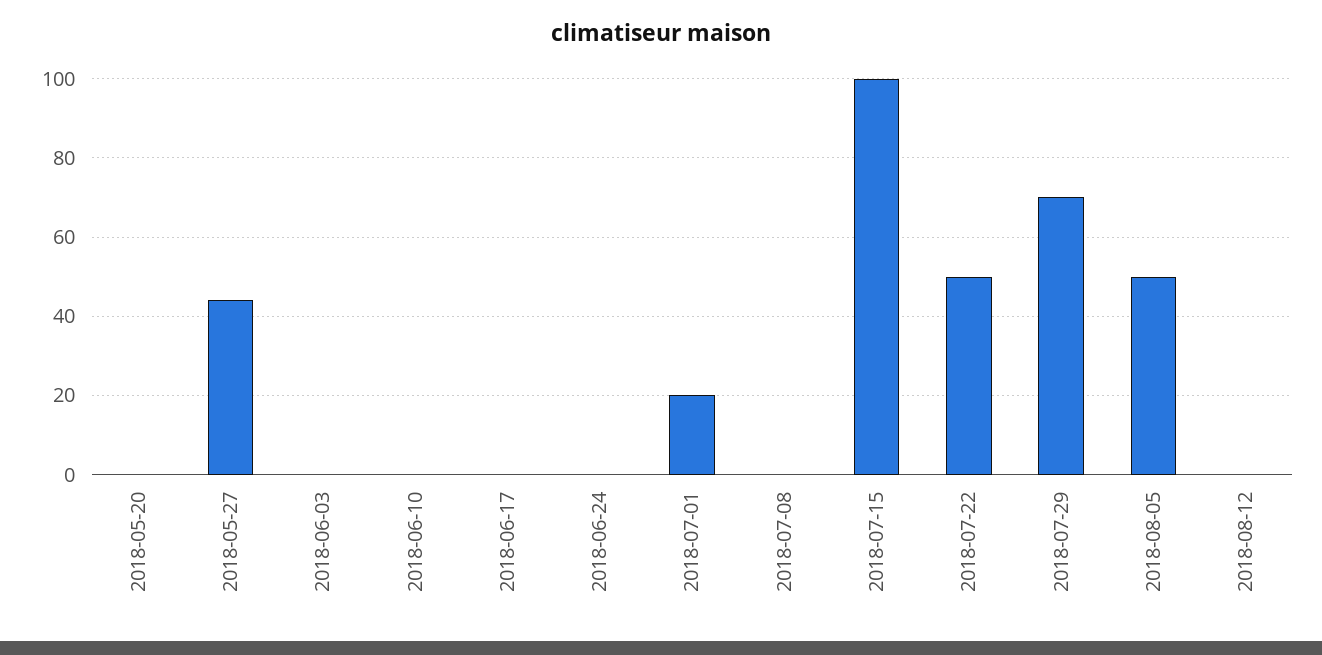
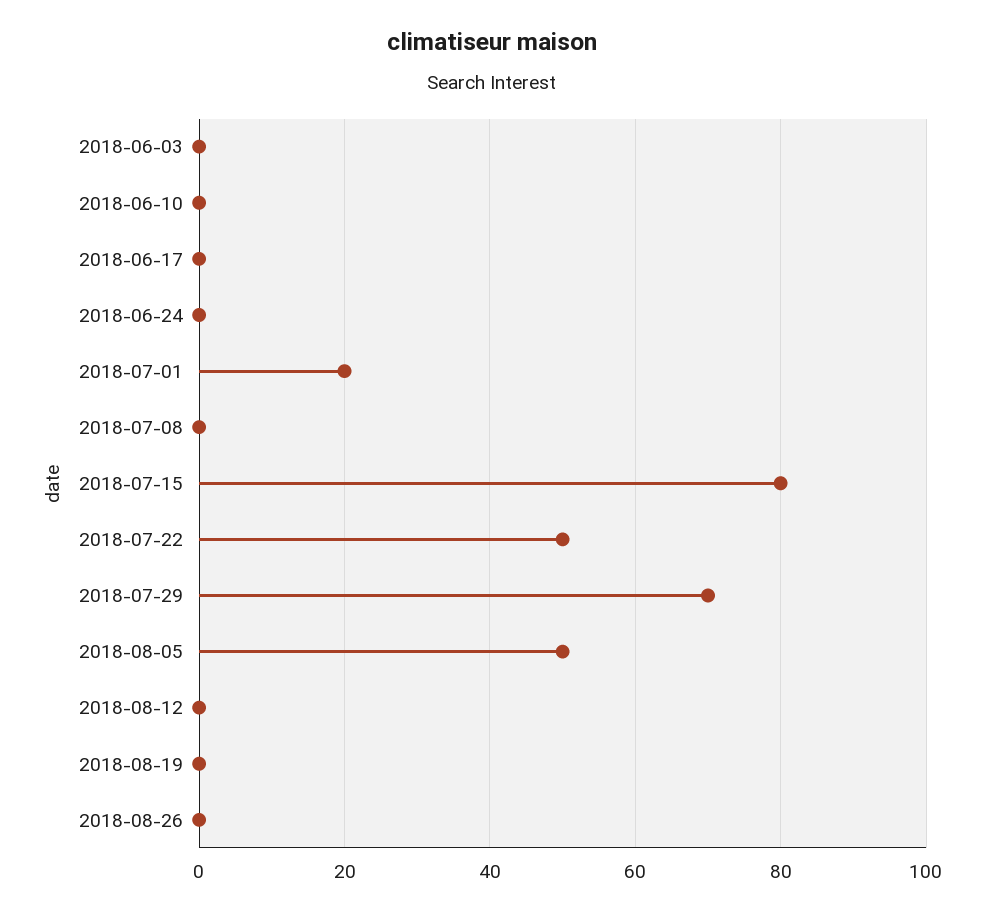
2018-05-20: 0 -> none
2018-05-27: 45 -> none
2018-07-15: 100 -> 80
2018-08-19: none -> 0
2018-08-26: none -> 0

